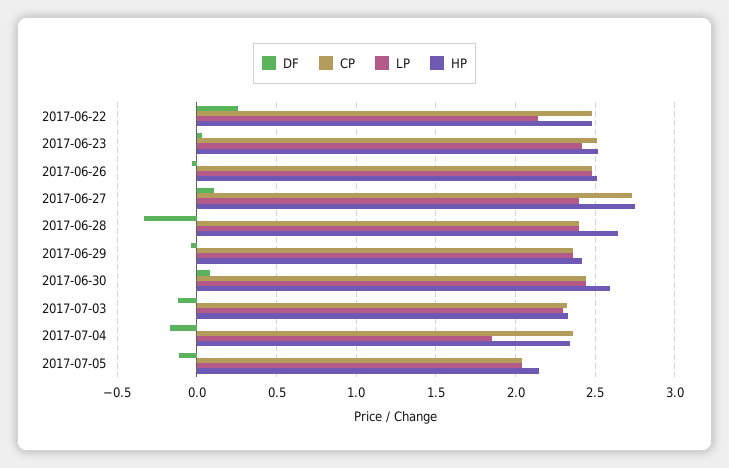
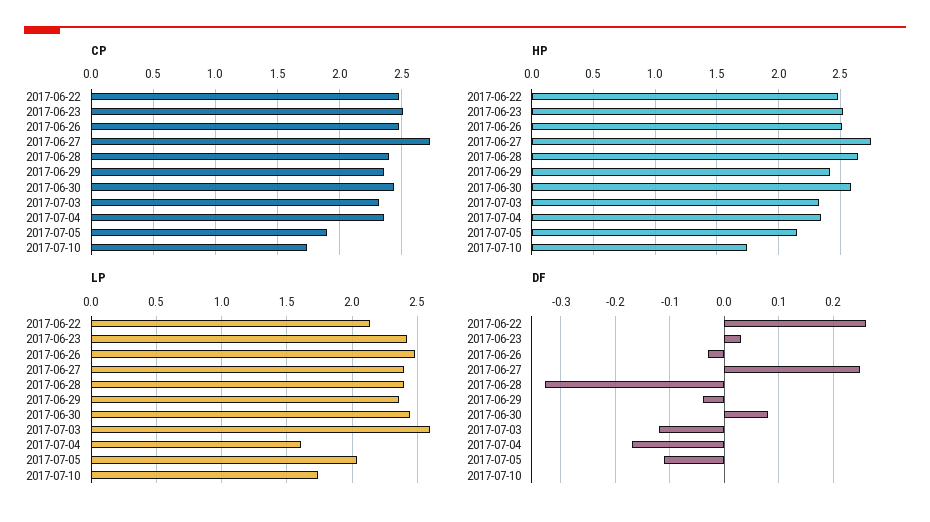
DF, 2017-06-27: 0.1 -> 0.25
LP, 2017-07-03: 2.3 -> 2.6
LP, 2017-07-04: 1.85 -> 1.6
CP, 2017-07-05: 2.05 -> 1.9
CP, 2017-07-10: none -> 1.75
HP, 2017-07-10: none -> 1.75
LP, 2017-07-10: none -> 1.75
DF, 2017-07-10: none -> 0

